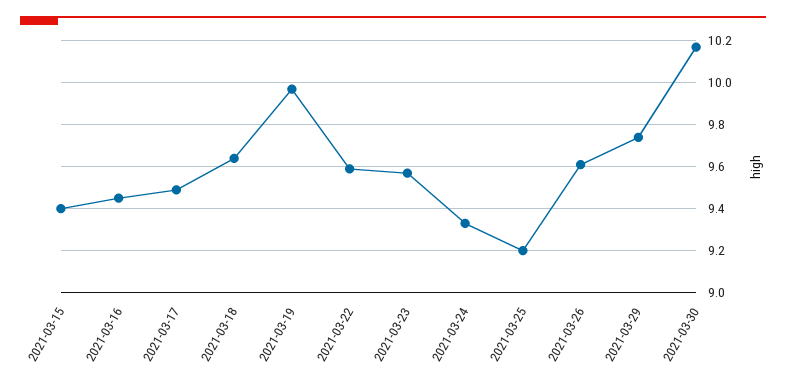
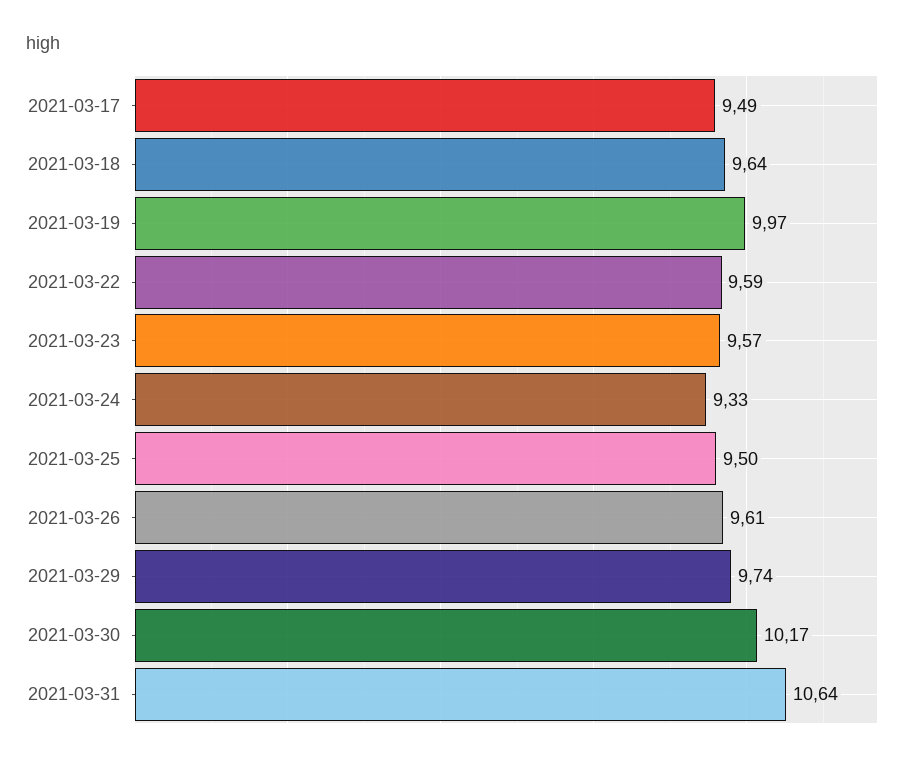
2021-03-15: 9.4 -> none
2021-03-16: 9.45 -> none
2021-03-25: 9.2 -> 9.5
2021-03-31: none -> 10.64

